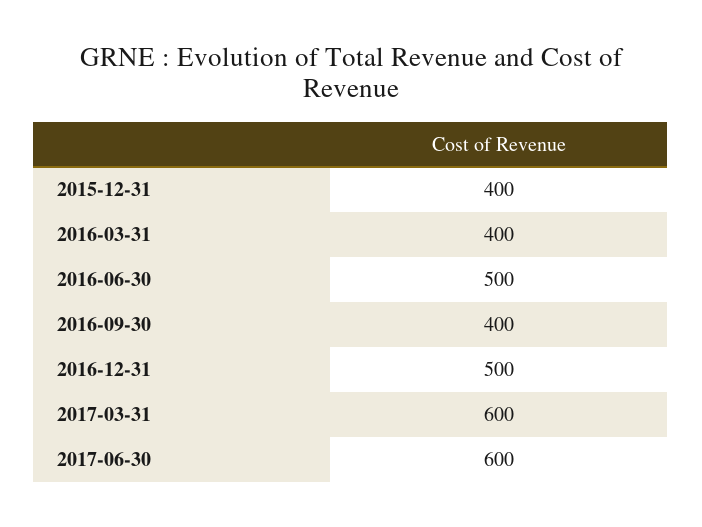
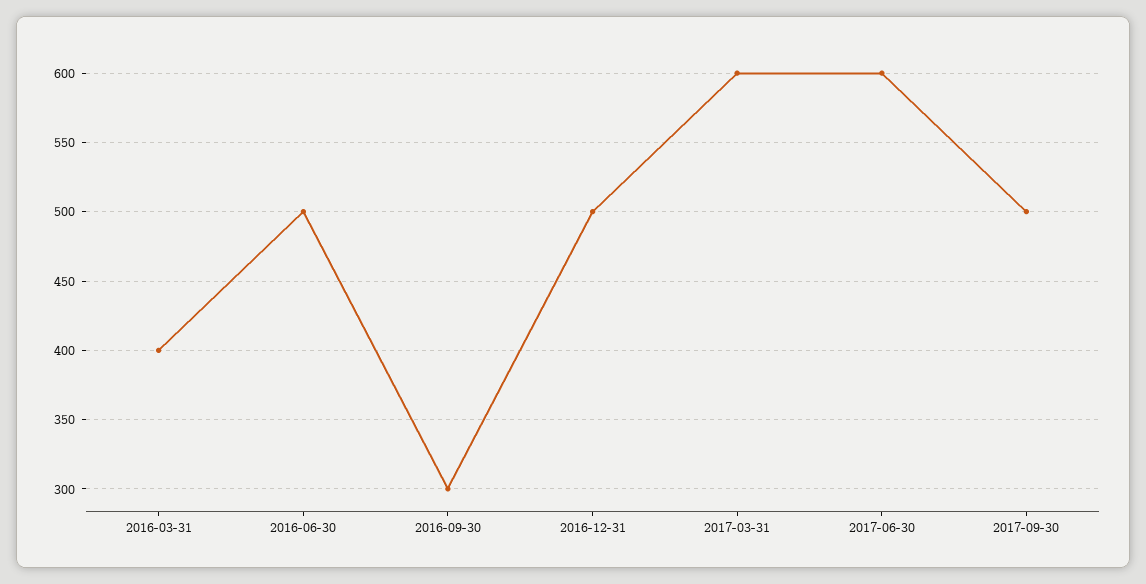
2015-12-31: 400 -> none
2016-09-30: 400 -> 300
2017-09-30: none -> 500

